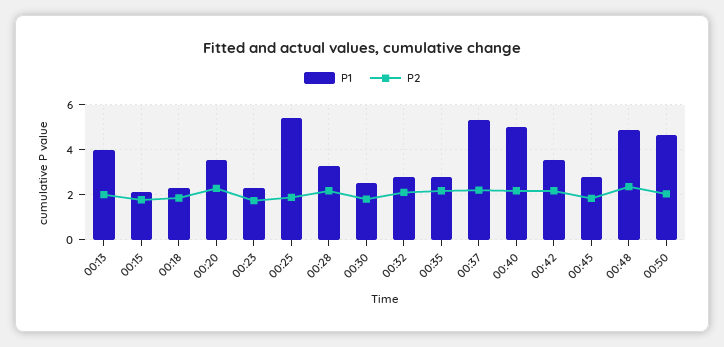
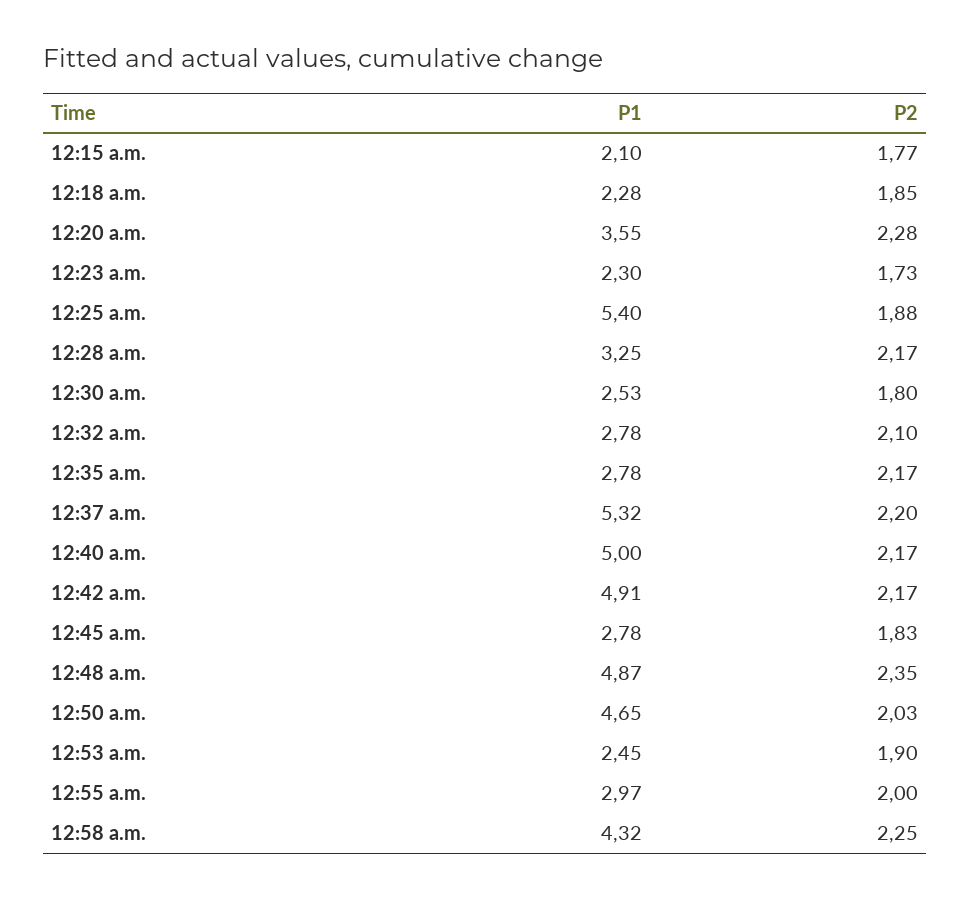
P1, 00:13: 4 -> none
P2, 00:13: 2 -> none
P1, 00:42: 3.5 -> 4.91
P1, 12:53 a.m.: none -> 2.45
P2, 12:53 a.m.: none -> 1.9
P1, 12:55 a.m.: none -> 2.97
P2, 12:55 a.m.: none -> 2
P1, 12:58 a.m.: none -> 4.32
P2, 12:58 a.m.: none -> 2.25

